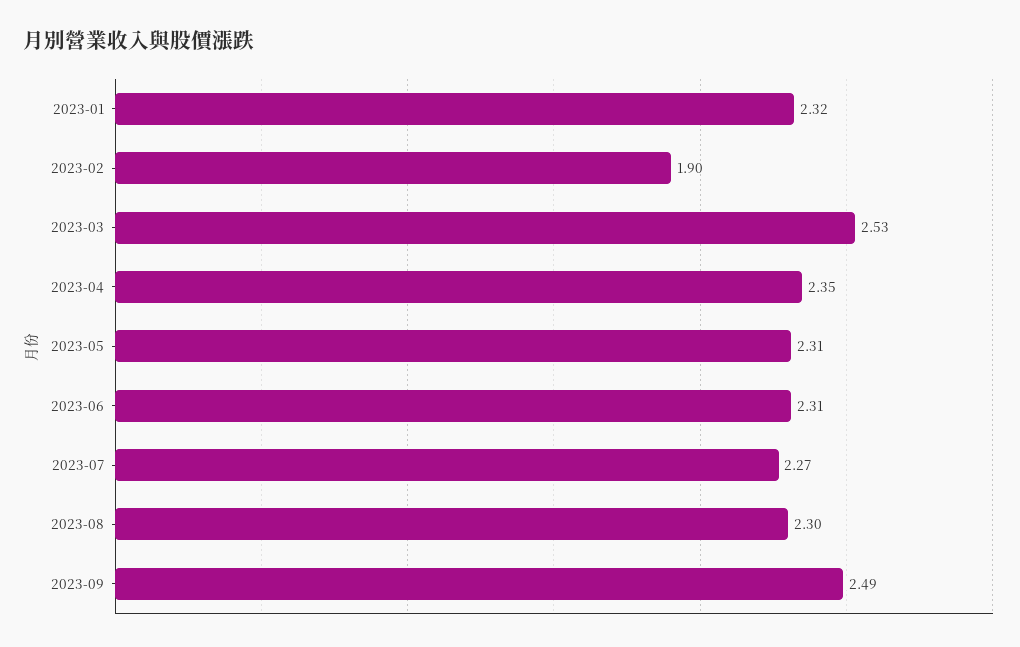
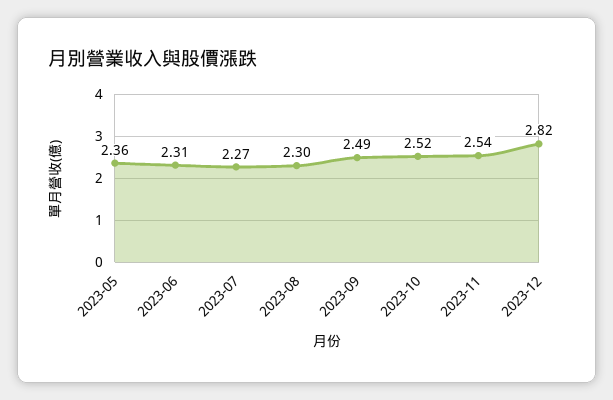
2023-01: 2.32 -> none
2023-02: 1.9 -> none
2023-03: 2.53 -> none
2023-04: 2.35 -> none
2023-05: 2.31 -> 2.36
2023-10: none -> 2.52
2023-11: none -> 2.54
2023-12: none -> 2.82

